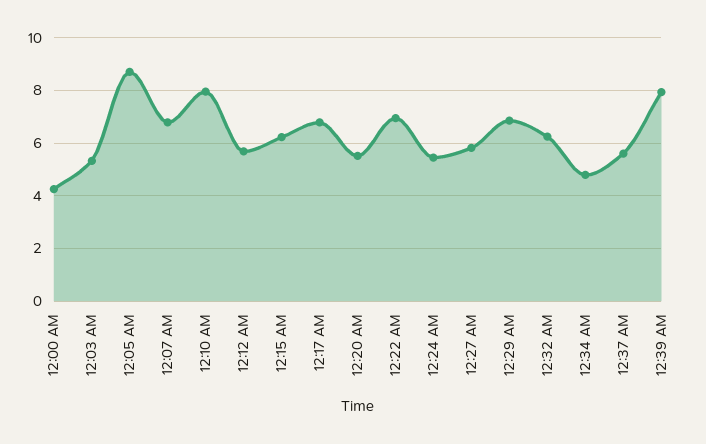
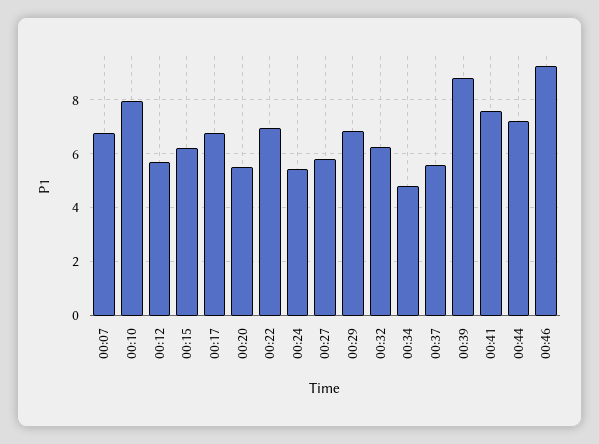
12:00 AM: 4.25 -> none
12:03 AM: 5.25 -> none
12:05 AM: 8.75 -> none
12:39 AM: 8 -> 8.75
00:41: none -> 7.5
00:44: none -> 7.25
00:46: none -> 9.25

